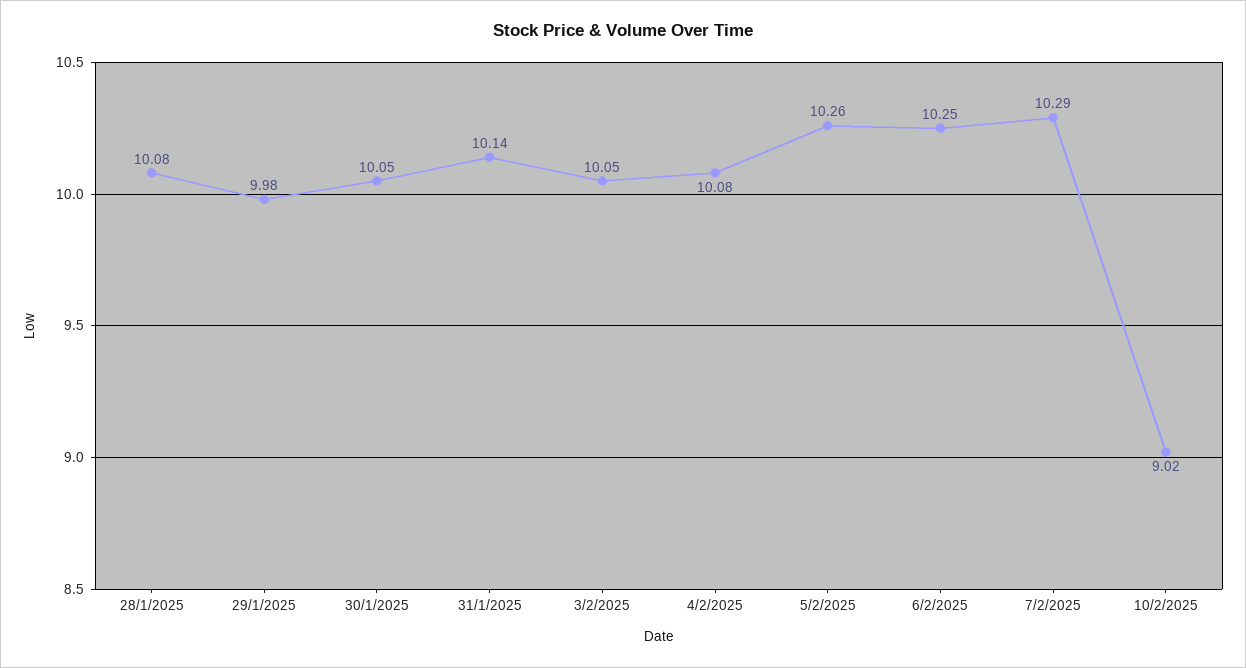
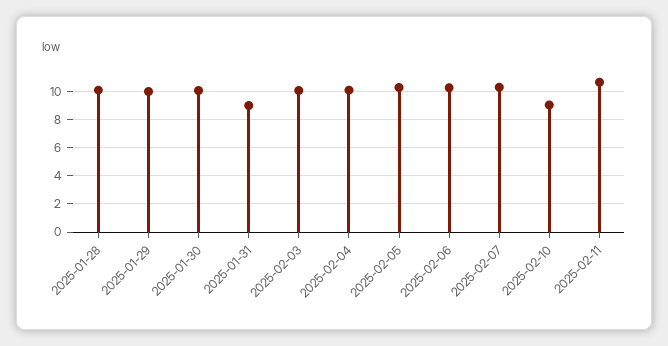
31/1/2025: 10.14 -> 9
2025-02-11: none -> 10.5

